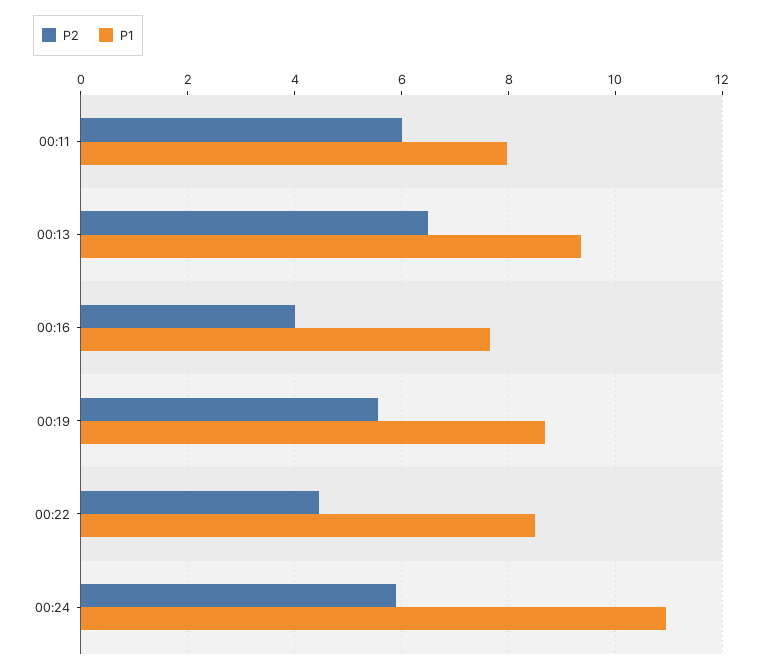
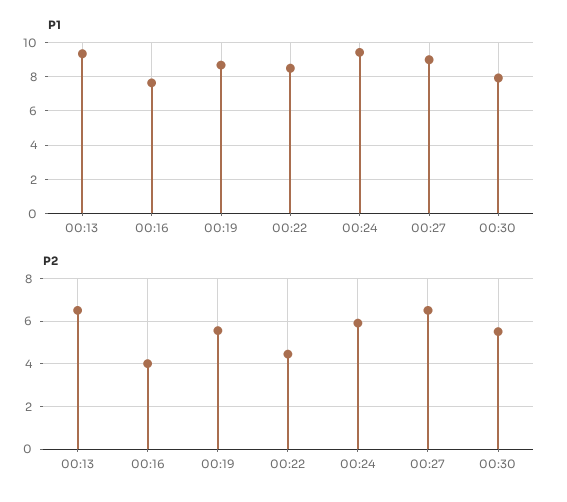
P2, 00:11: 6 -> none
P1, 00:11: 8 -> none
P1, 00:24: 11 -> 9.5
P1, 00:27: none -> 9
P1, 00:30: none -> 8
P2, 00:27: none -> 6.5
P2, 00:30: none -> 5.5

